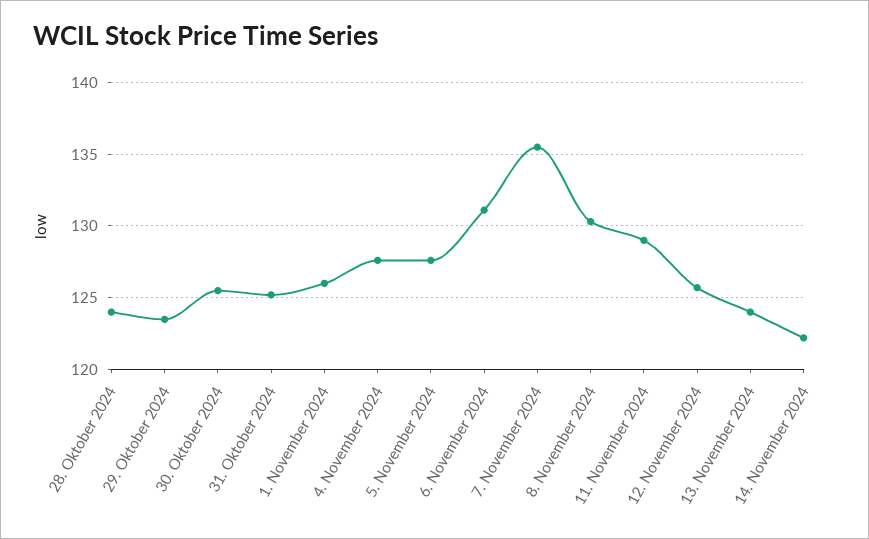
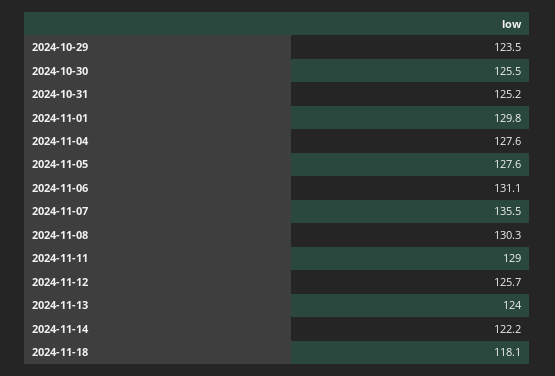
28. Oktober 2024: 124 -> none
1. November 2024: 126 -> 129.8
2024-11-18: none -> 118.1

